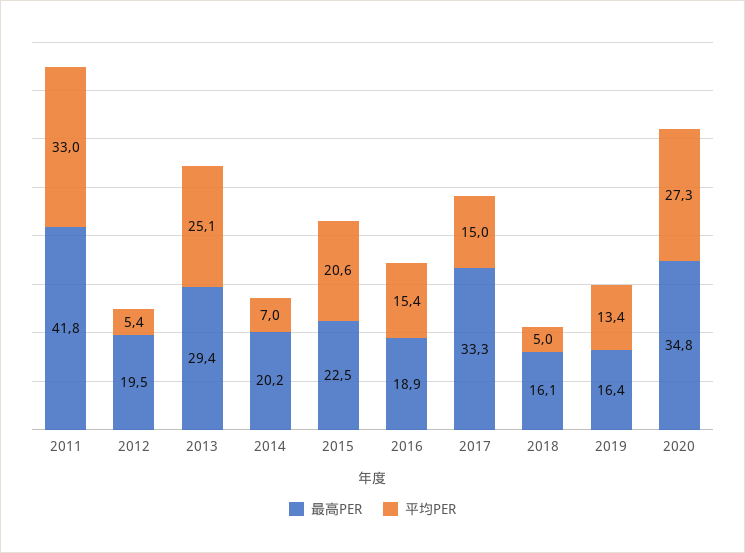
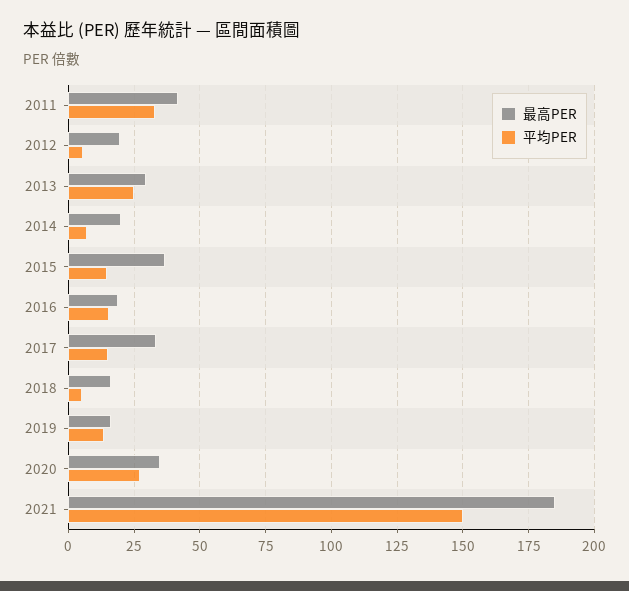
最高PER, 2015: 22.5 -> 37.5
平均PER, 2015: 20.6 -> 15
最高PER, 2021: none -> 185
平均PER, 2021: none -> 150

